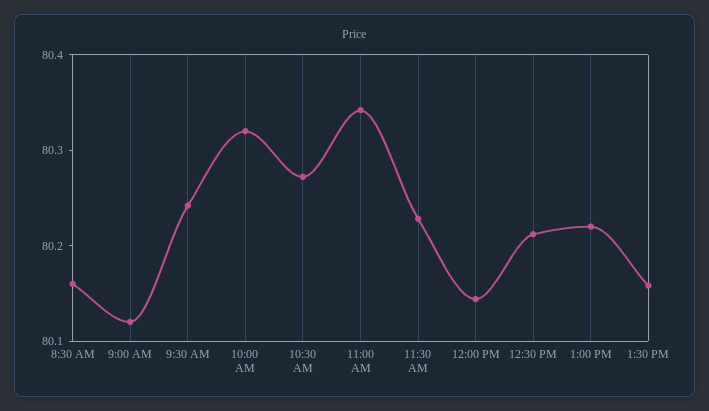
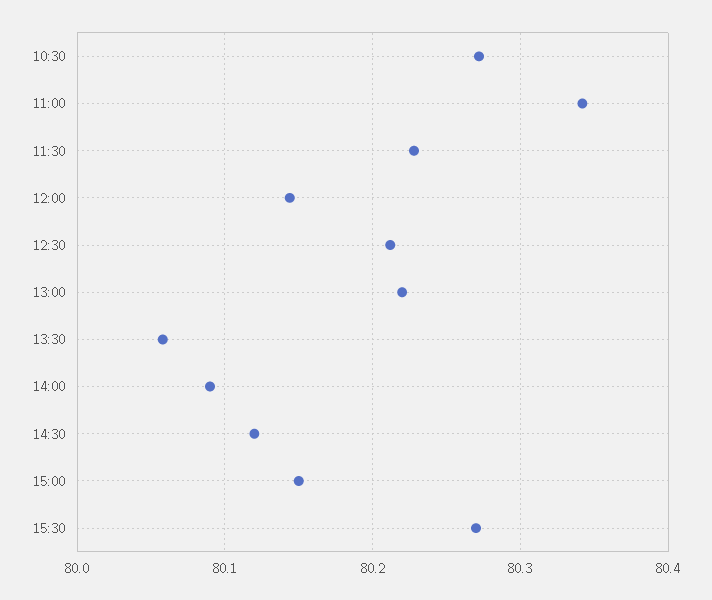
8:30 AM: 80.16 -> none
9:00 AM: 80.12 -> none
9:30 AM: 80.24 -> none
10:00 AM: 80.32 -> none
1:30 PM: 80.16 -> 80.06
14:00: none -> 80.09
14:30: none -> 80.12
15:00: none -> 80.15
15:30: none -> 80.27

